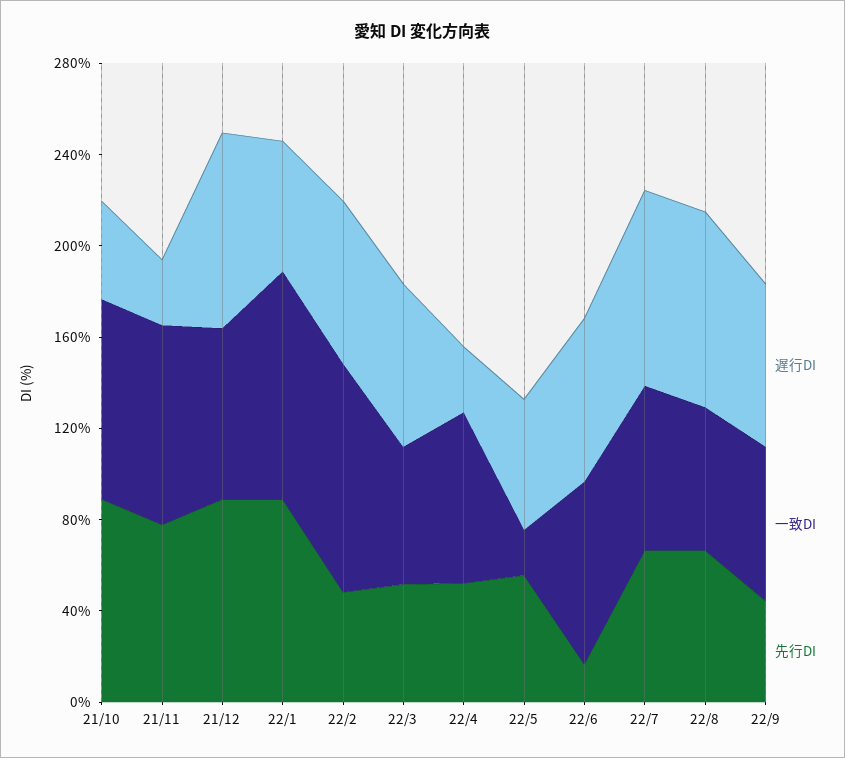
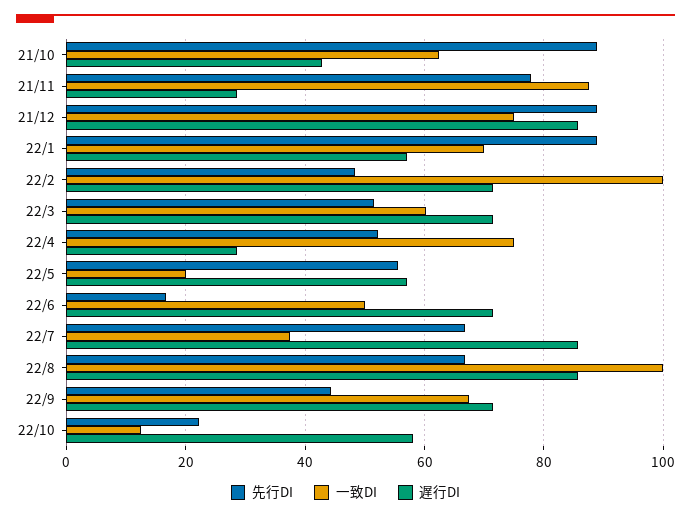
一致DI, 21/10: 90 -> 62
一致DI, 22/1: 100 -> 70
一致DI, 22/6: 80 -> 50
一致DI, 22/7: 70 -> 38
一致DI, 22/8: 60 -> 100
先行DI, 22/10: none -> 22
一致DI, 22/10: none -> 12
遅行DI, 22/10: none -> 58

